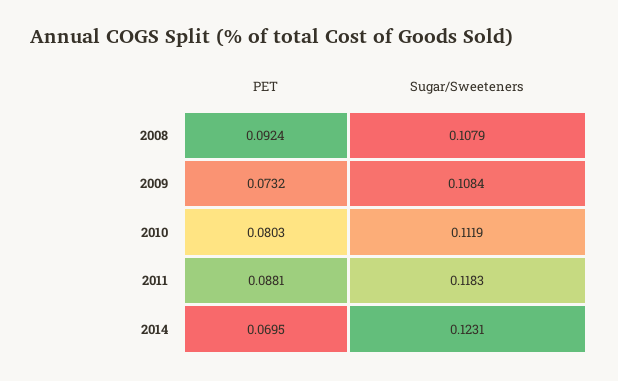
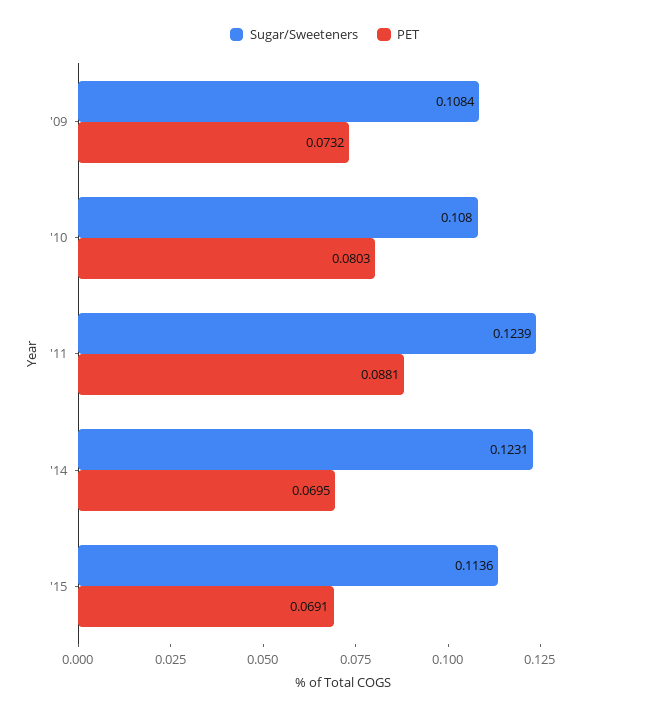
PET, 2008: 0.0924 -> none
Sugar/Sweeteners, 2008: 0.1079 -> none
Sugar/Sweeteners, 2010: 0.1119 -> 0.108
Sugar/Sweeteners, 2011: 0.1183 -> 0.1239
Sugar/Sweeteners, '15: none -> 0.1136
PET, '15: none -> 0.0691

